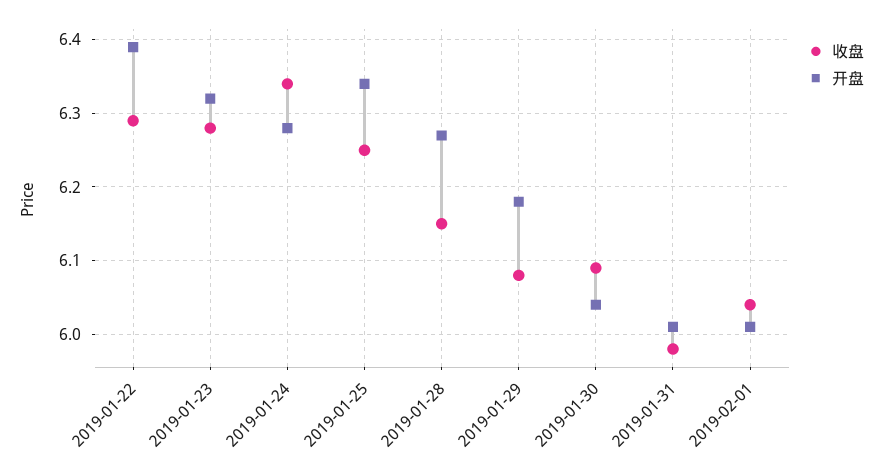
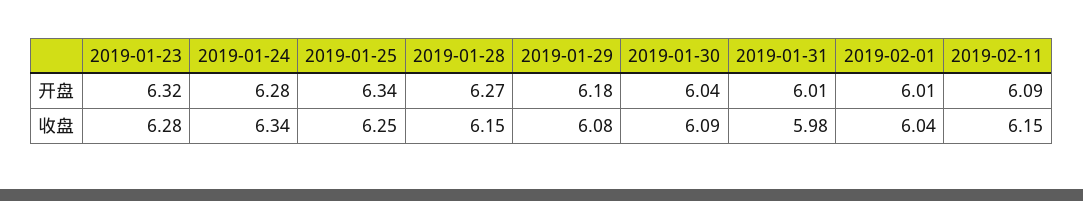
收盘, 2019-01-22: 6.29 -> none
开盘, 2019-01-22: 6.39 -> none
开盘, 2019-02-11: none -> 6.09
收盘, 2019-02-11: none -> 6.15

